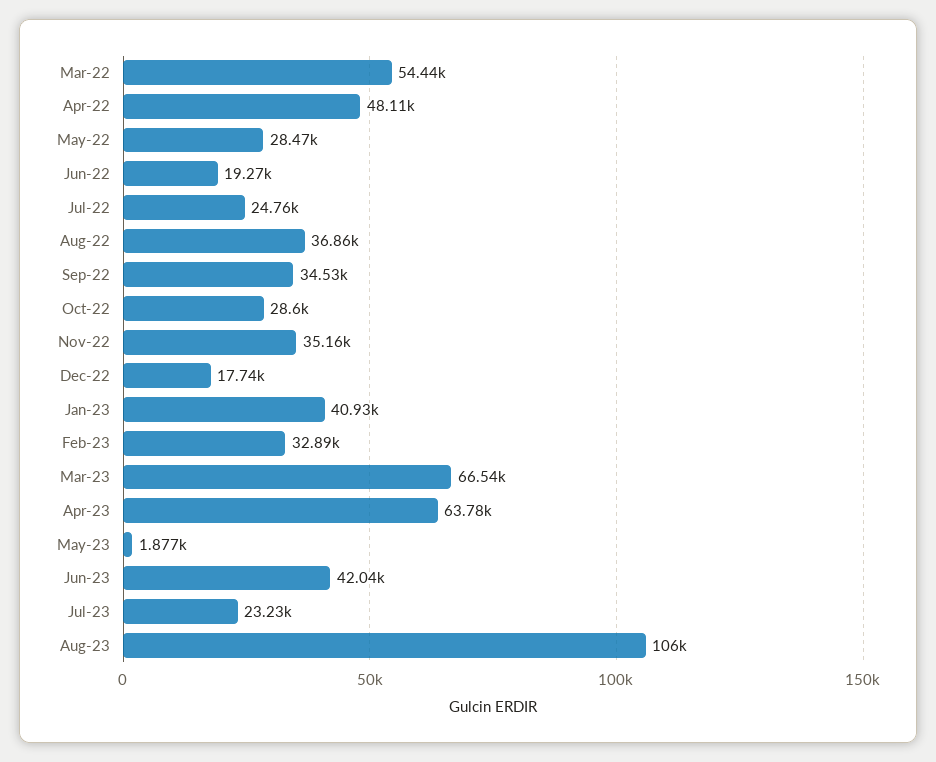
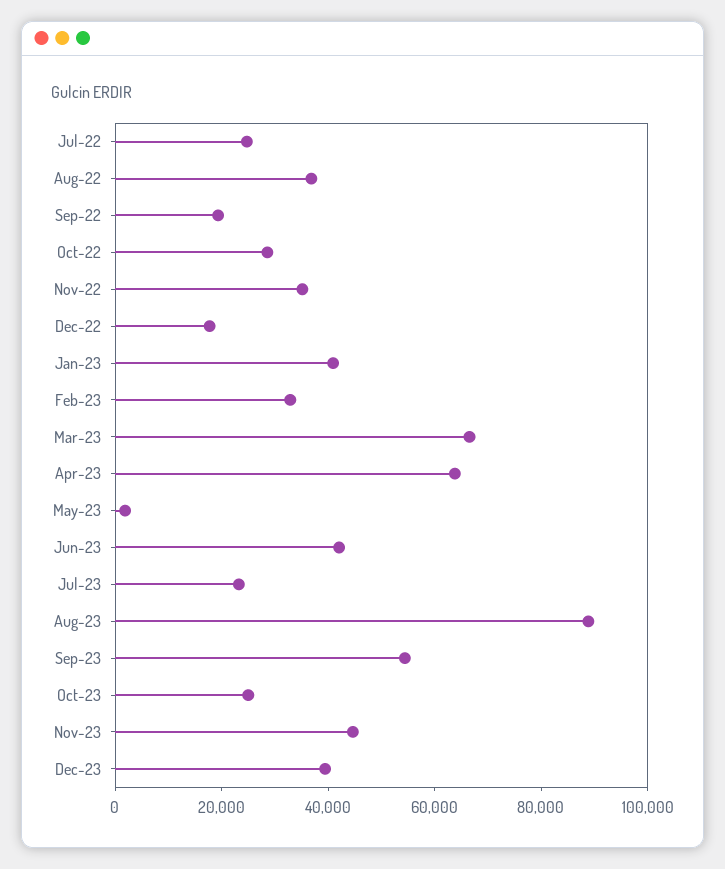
Mar-22: 54440 -> none
Apr-22: 48110 -> none
May-22: 28470 -> none
Jun-22: 19270 -> none
Sep-22: 34530 -> 20000
Aug-23: 106000 -> 90000
Sep-23: none -> 55000
Oct-23: none -> 25000
Nov-23: none -> 45000
Dec-23: none -> 40000

